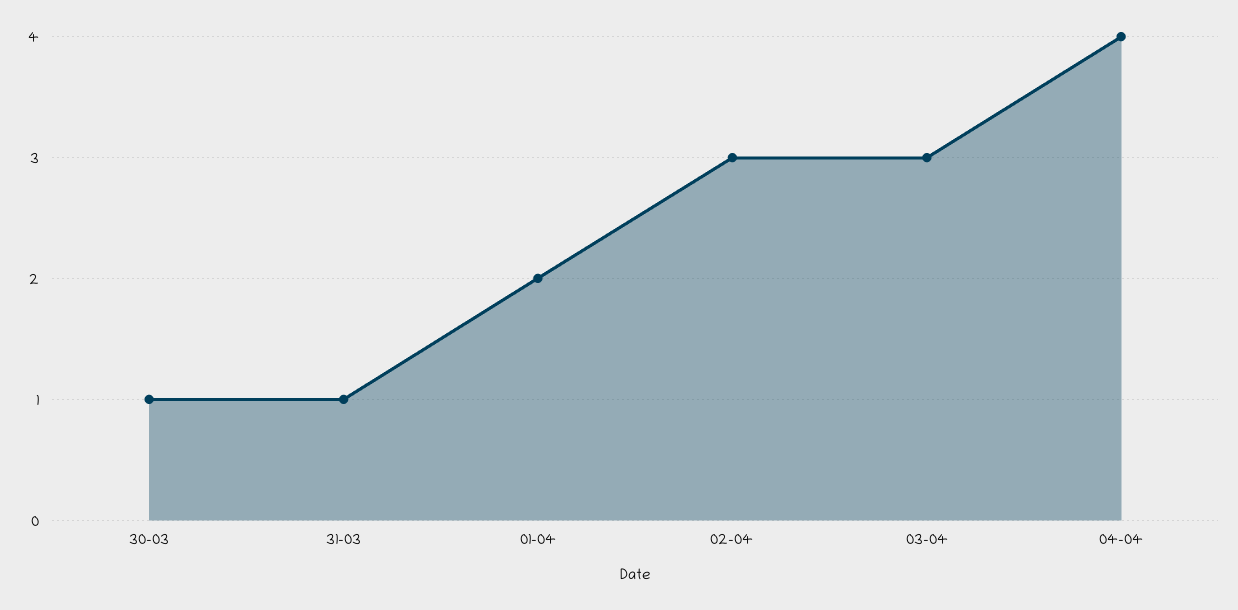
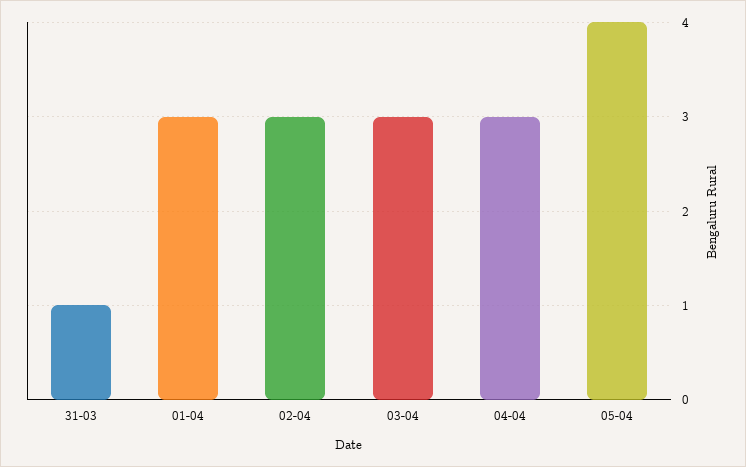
30-03: 1 -> none
01-04: 2 -> 3
04-04: 4 -> 3
05-04: none -> 4

